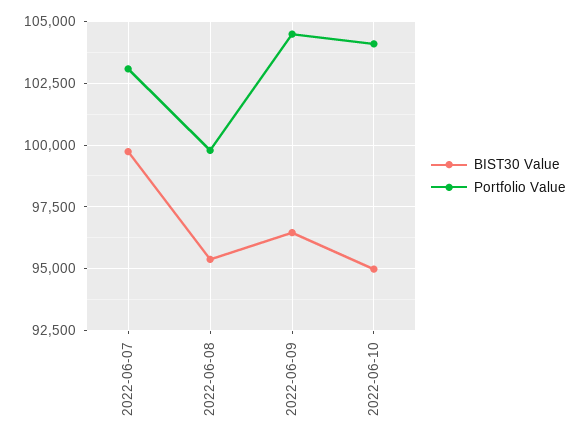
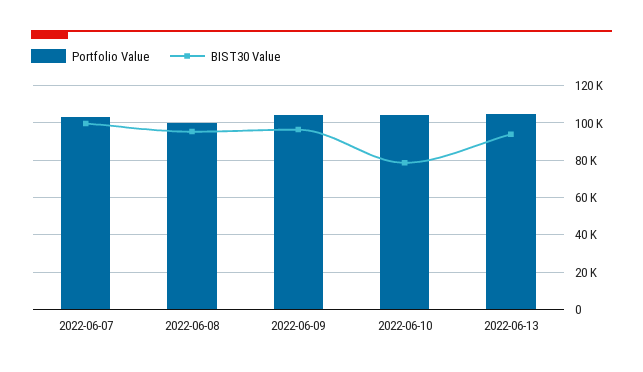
BIST30 Value, 2022-06-10: 95000 -> 80000
Portfolio Value, 2022-06-13: none -> 105000
BIST30 Value, 2022-06-13: none -> 95000

